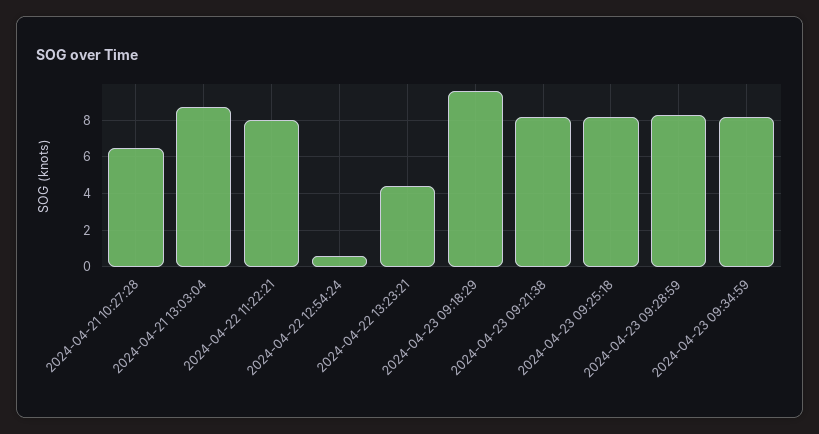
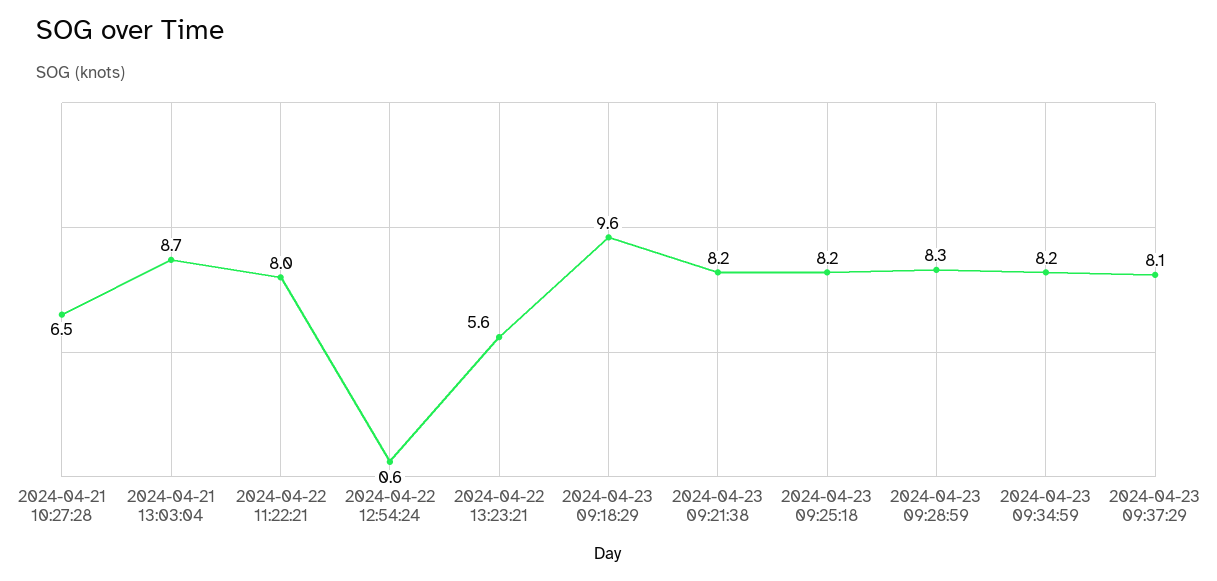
2024-04-22 13:23:21: 4.5 -> 5.6
2024-04-23 09:37:29: none -> 8.1

